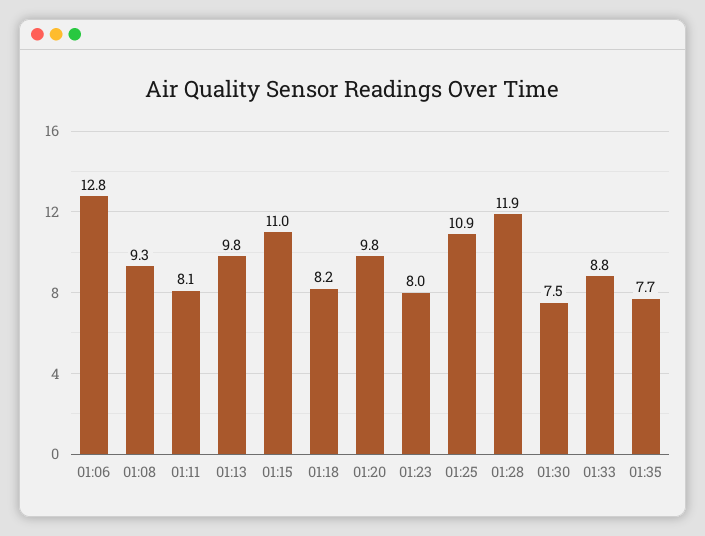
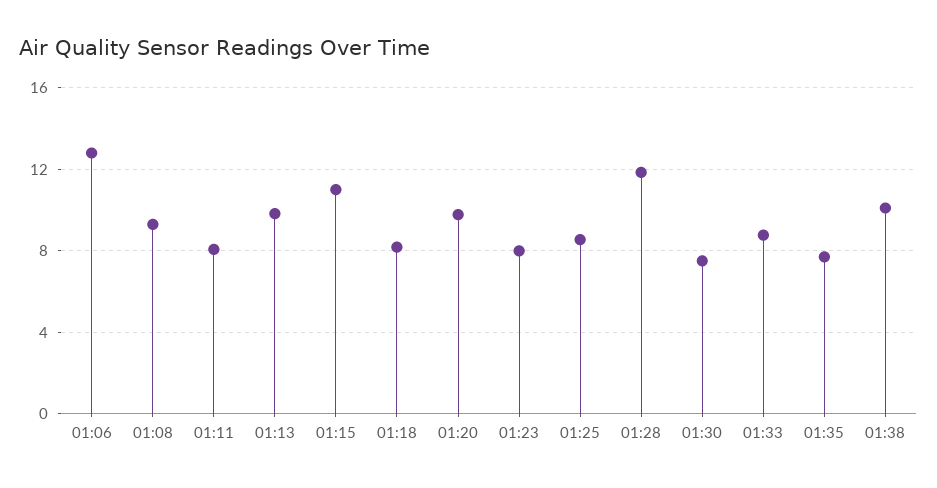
01:25: 10.9 -> 8.5
01:38: none -> 10

